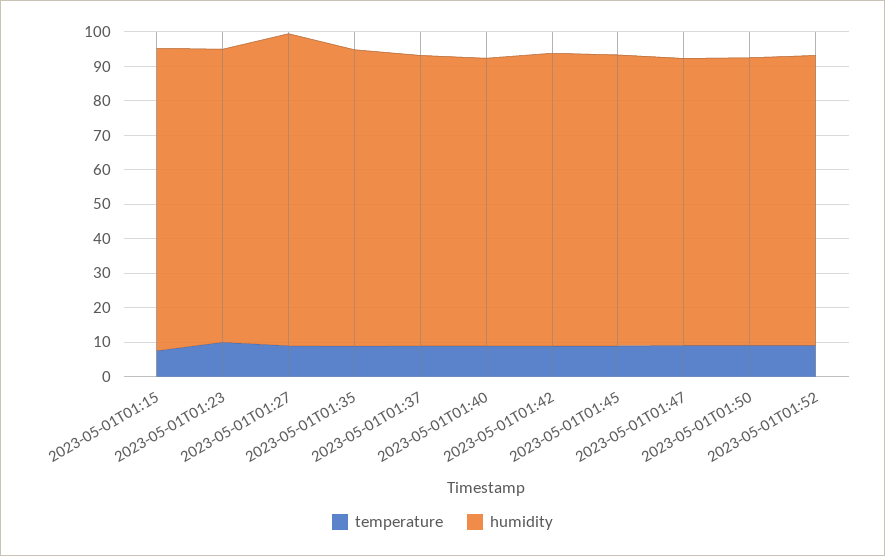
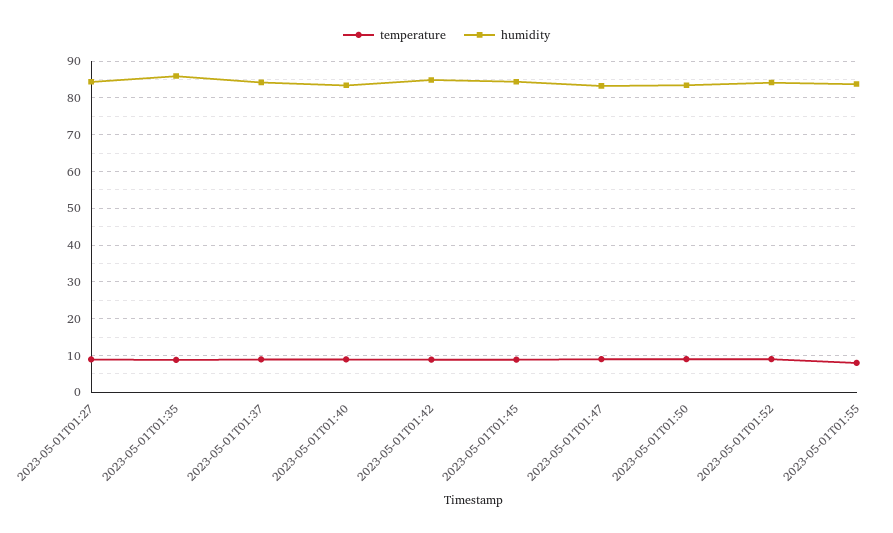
temperature, 2023-05-01T01:15: 7.5 -> none
humidity, 2023-05-01T01:15: 87.5 -> none
temperature, 2023-05-01T01:23: 10 -> none
humidity, 2023-05-01T01:23: 85 -> none
humidity, 2023-05-01T01:27: 90 -> 84
temperature, 2023-05-01T01:55: none -> 8
humidity, 2023-05-01T01:55: none -> 84

